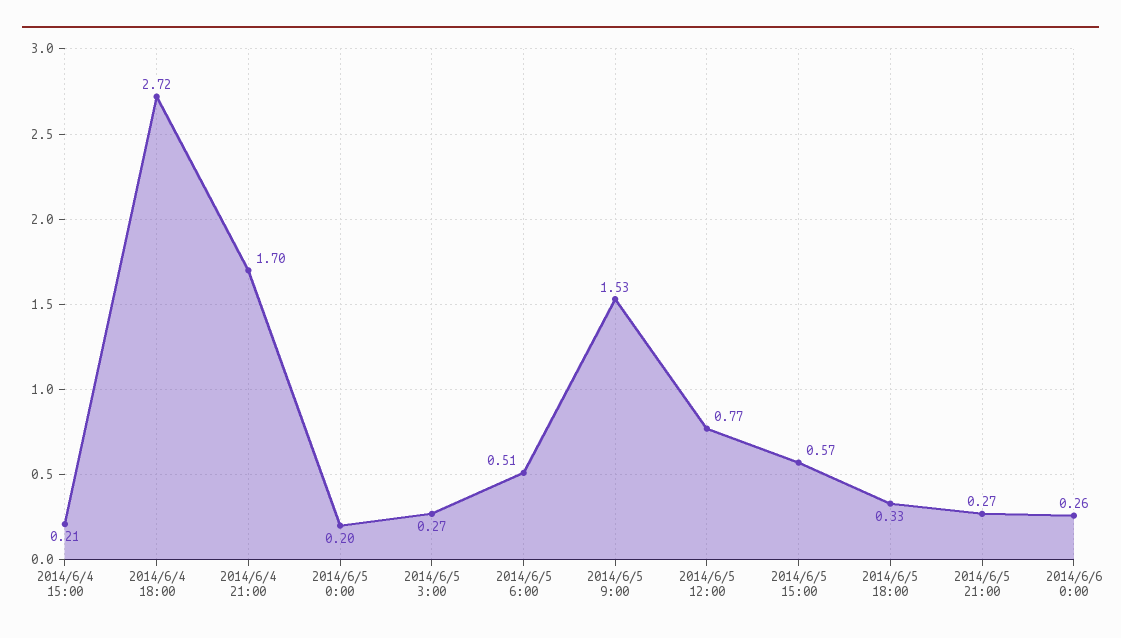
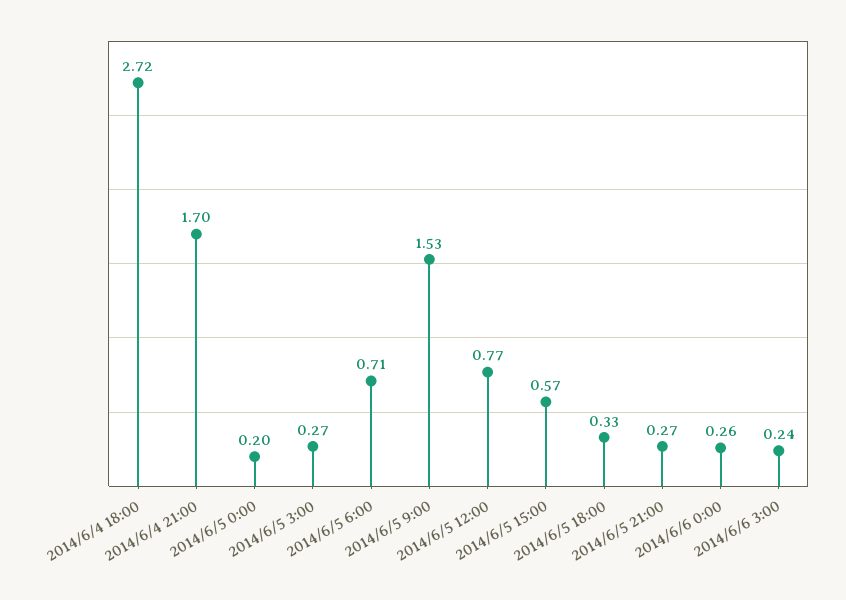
2014/6/4 15:00: 0.21 -> none
2014/6/5 6:00: 0.51 -> 0.71
2014/6/6 3:00: none -> 0.24

